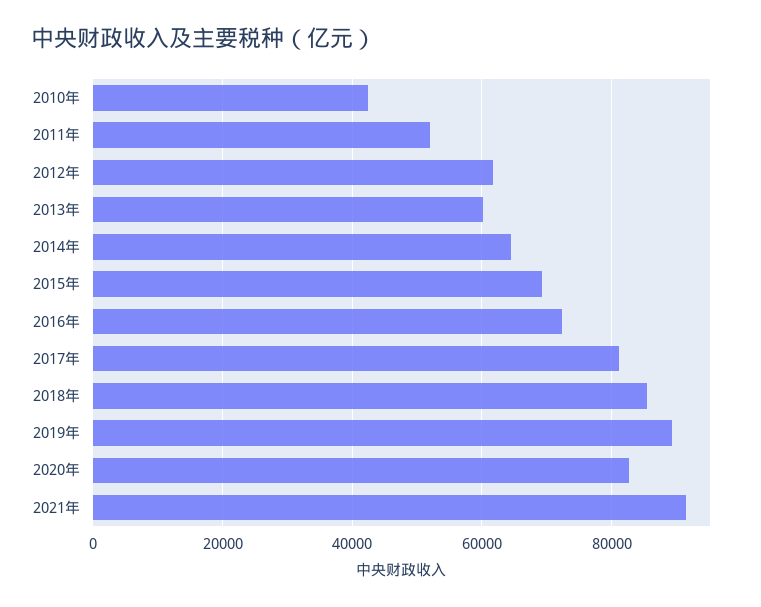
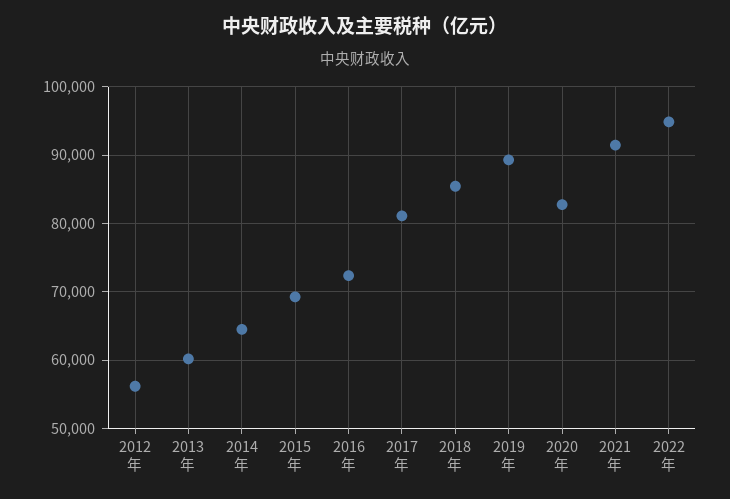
2010年: 42000 -> none
2011年: 52000 -> none
2012年: 62000 -> 56000
2022年: none -> 95000

